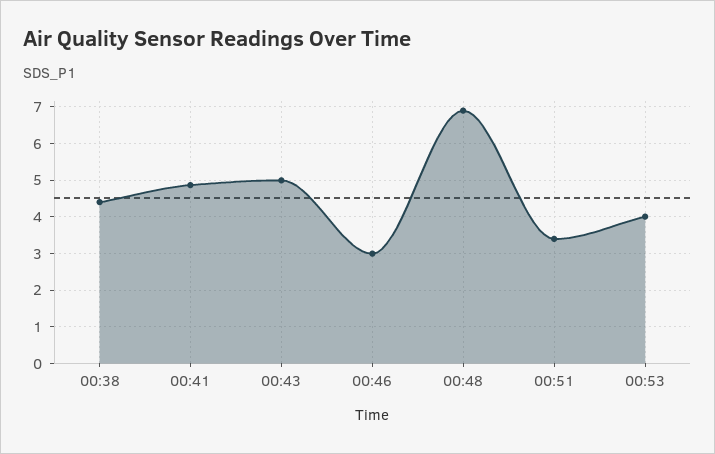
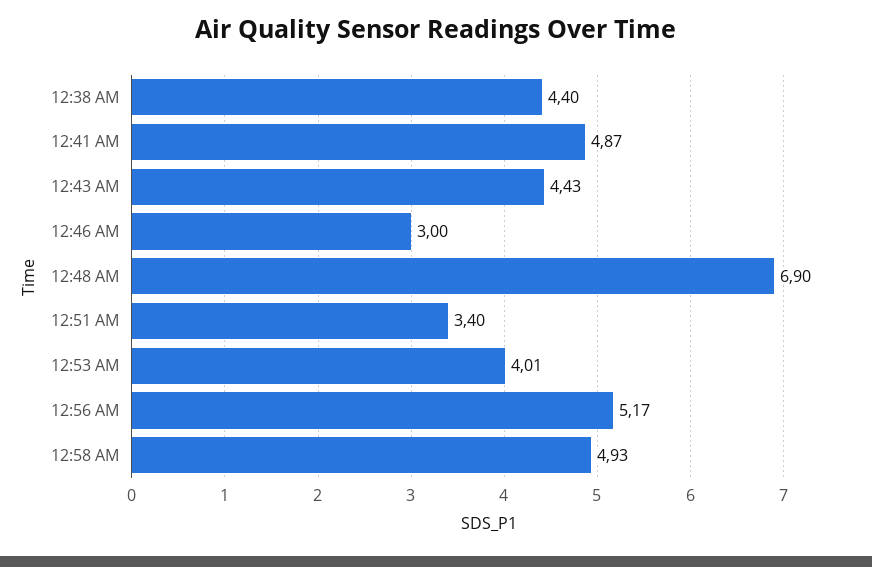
00:43: 5 -> 4.43
12:56 AM: none -> 5.17
12:58 AM: none -> 4.93

